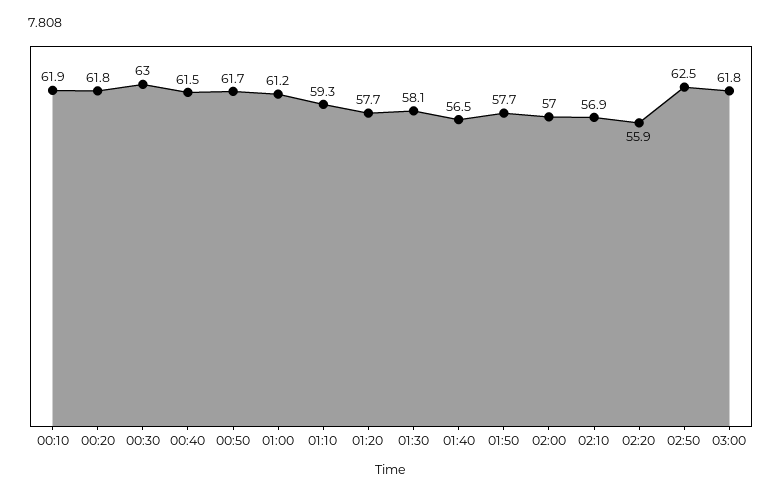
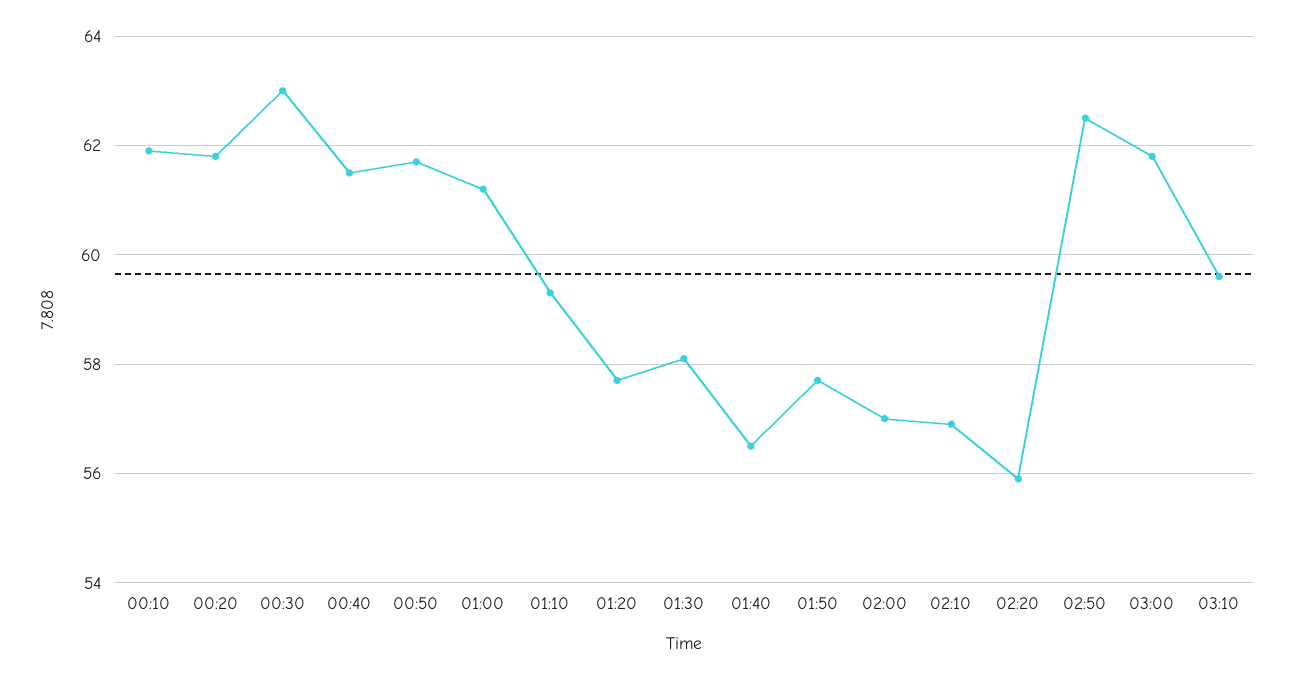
03:10: none -> 59.5

